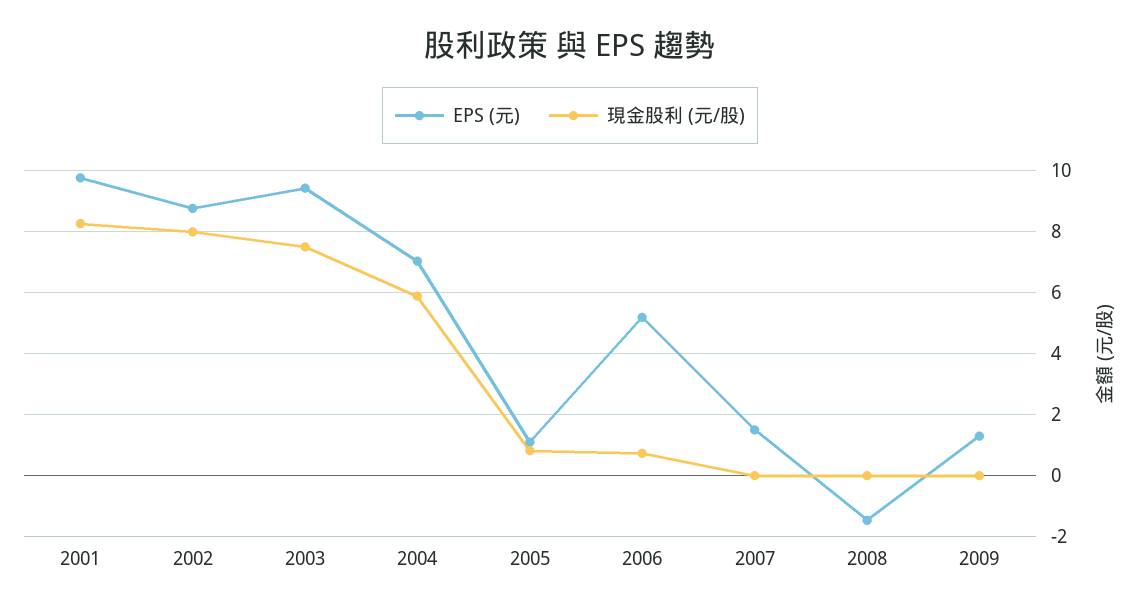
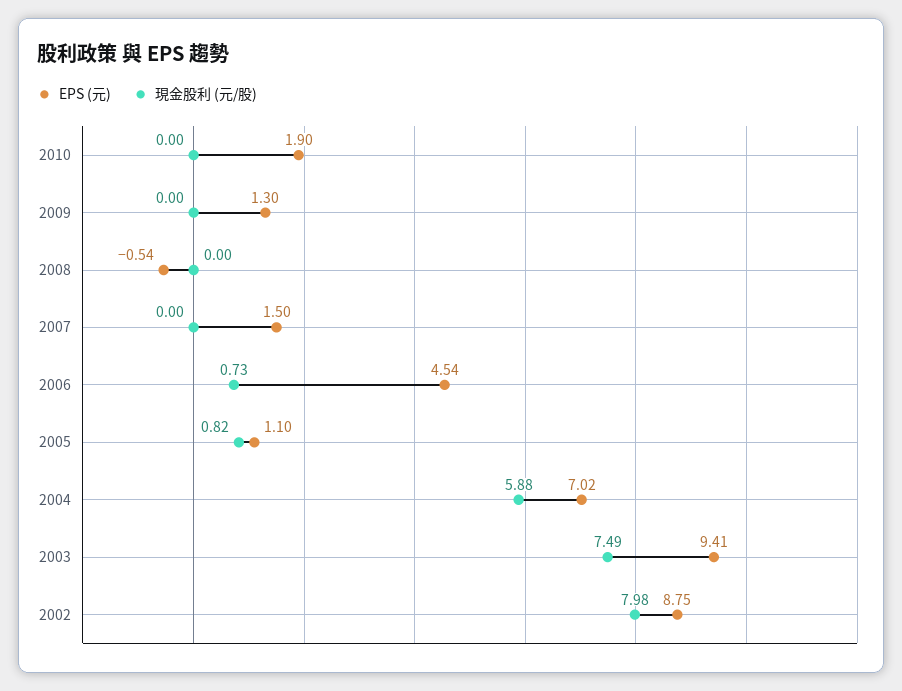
EPS (元), 2001: 9.8 -> none
現金股利 (元/股), 2001: 8.2 -> none
EPS (元), 2006: 5.2 -> 4.54
EPS (元), 2008: -1.4 -> -0.54
EPS (元), 2010: none -> 1.9
現金股利 (元/股), 2010: none -> 0

